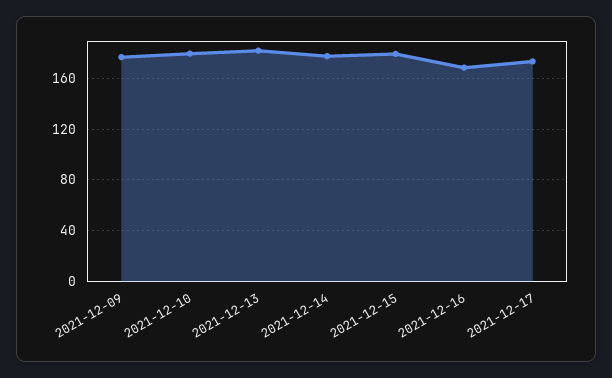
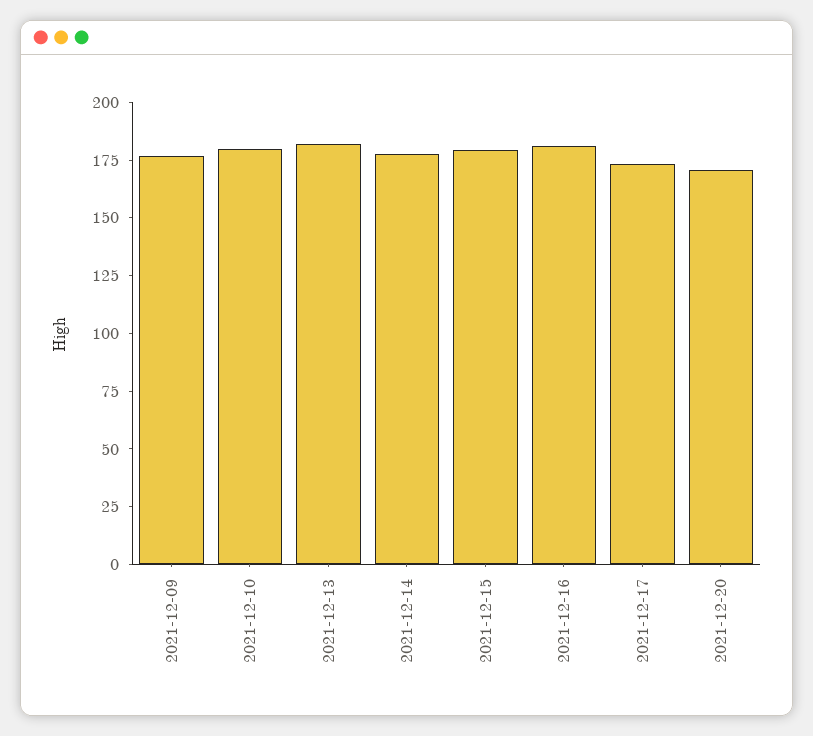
2021-12-16: 170 -> 180
2021-12-20: none -> 170

